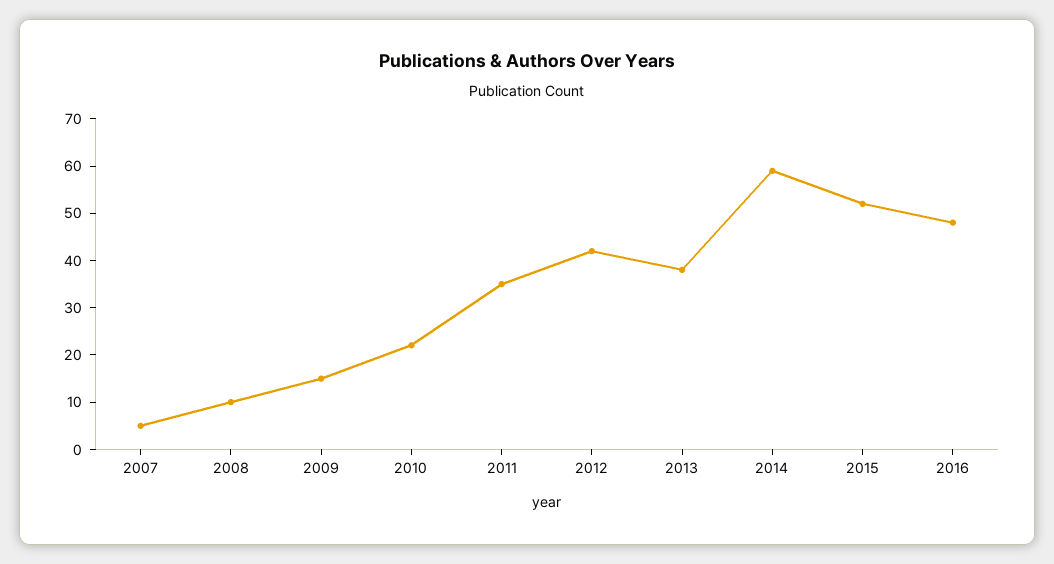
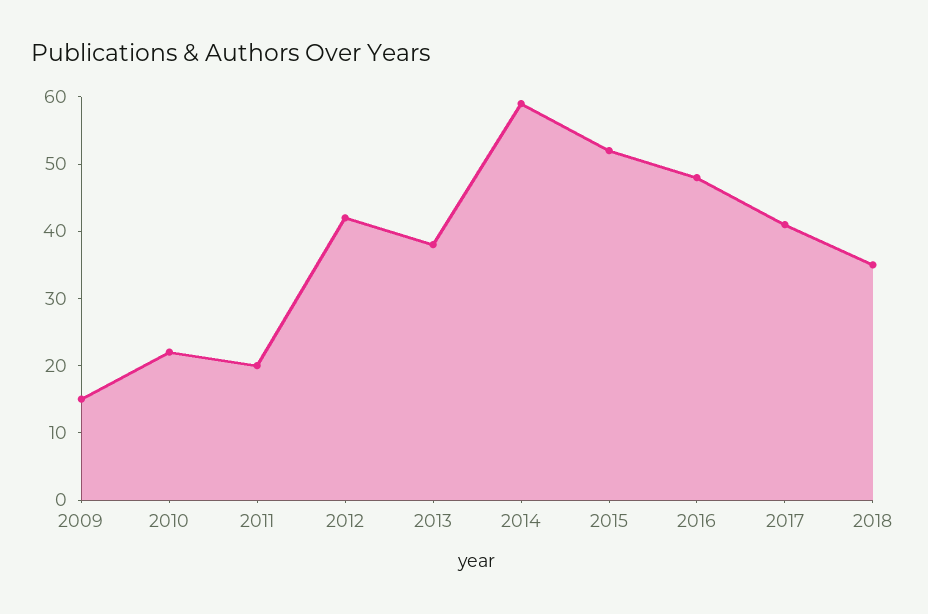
2007: 5 -> none
2008: 10 -> none
2011: 35 -> 20
2017: none -> 40
2018: none -> 35

